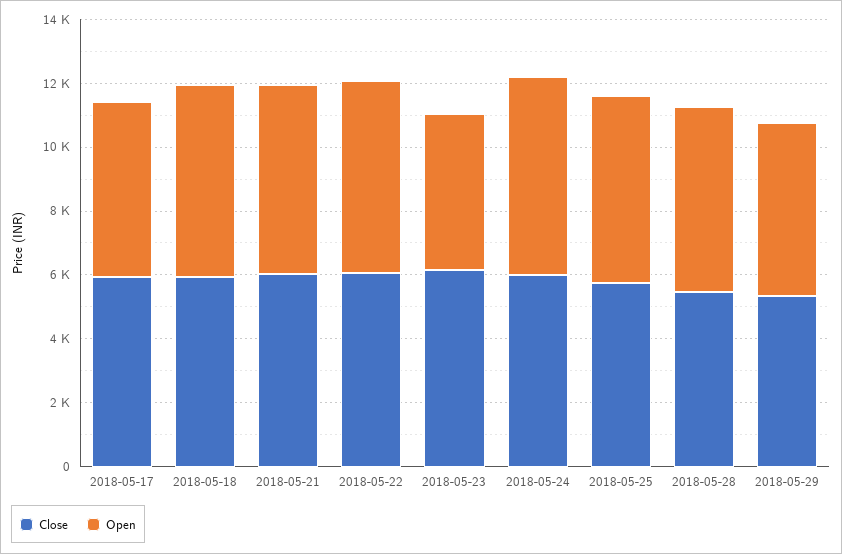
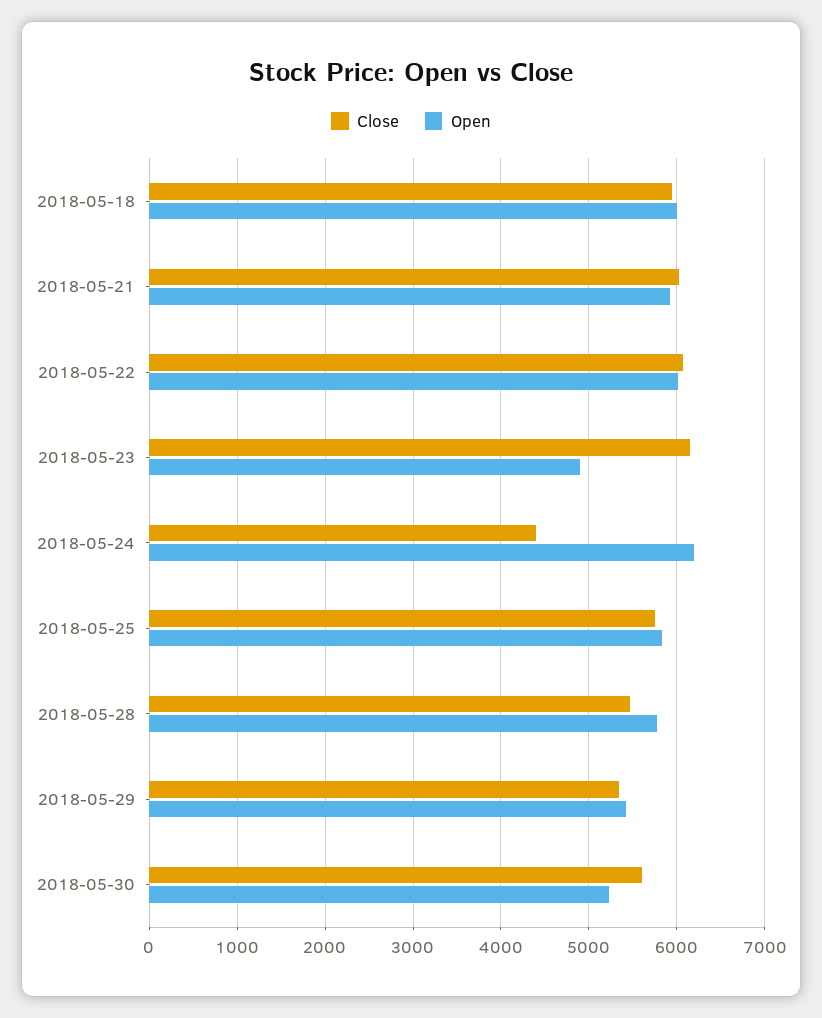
Close, 2018-05-17: 6000 -> none
Open, 2018-05-17: 5500 -> none
Close, 2018-05-24: 6000 -> 4400
Close, 2018-05-30: none -> 5600
Open, 2018-05-30: none -> 5200

